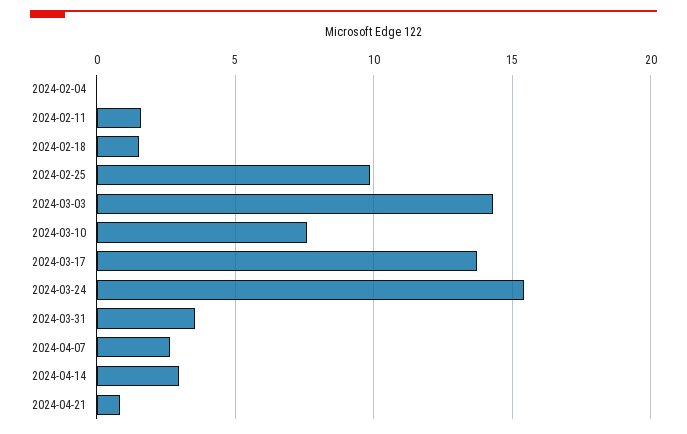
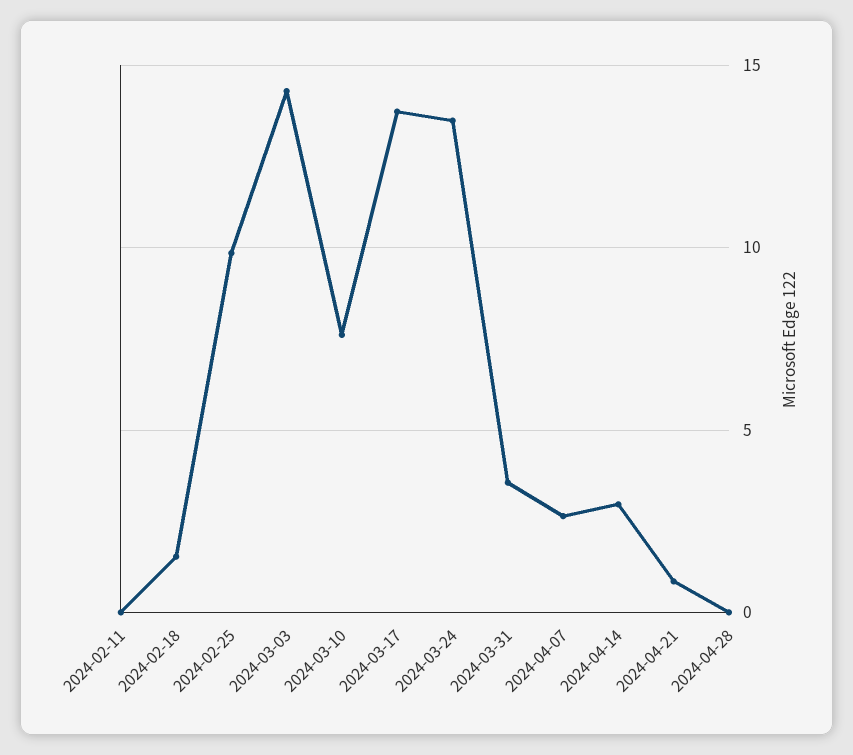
2024-02-04: 0 -> none
2024-02-11: 1.5 -> 0
2024-03-24: 15.5 -> 13.5
2024-04-28: none -> 0

